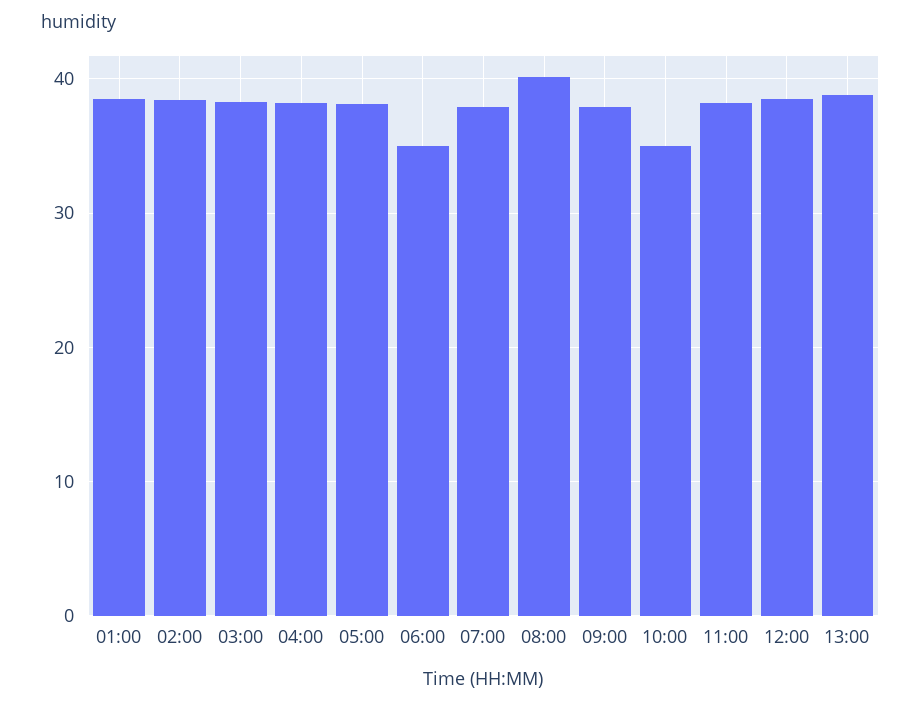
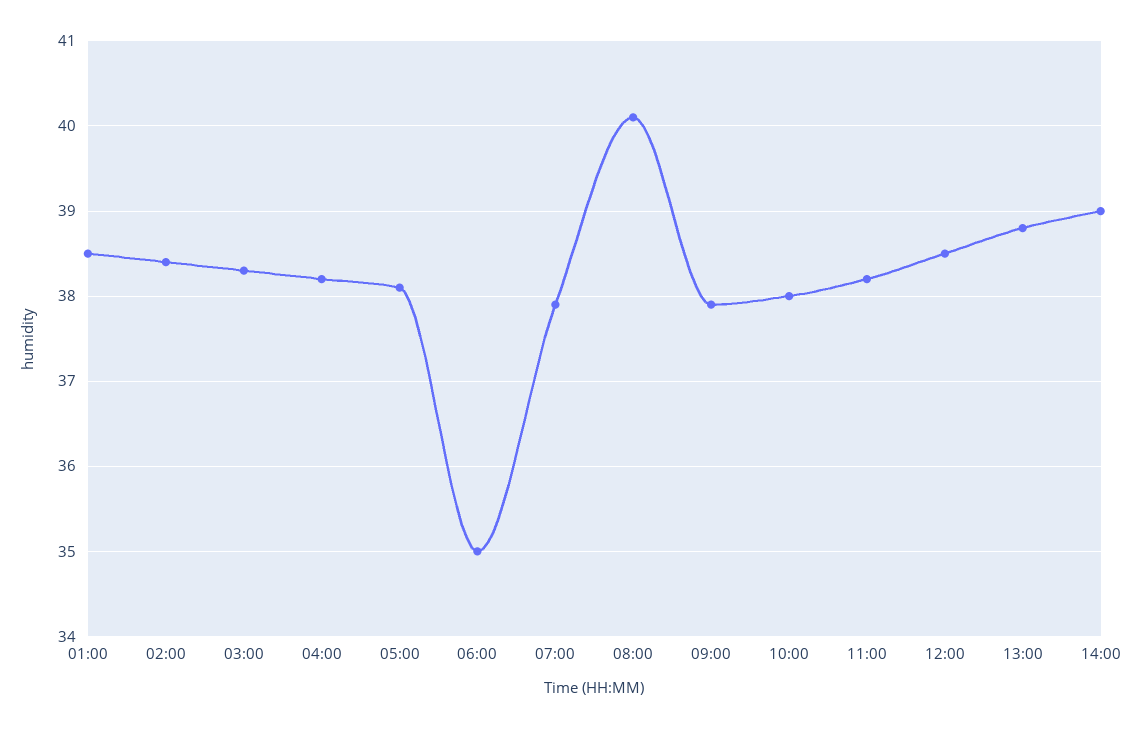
10:00: 35 -> 38
14:00: none -> 39

